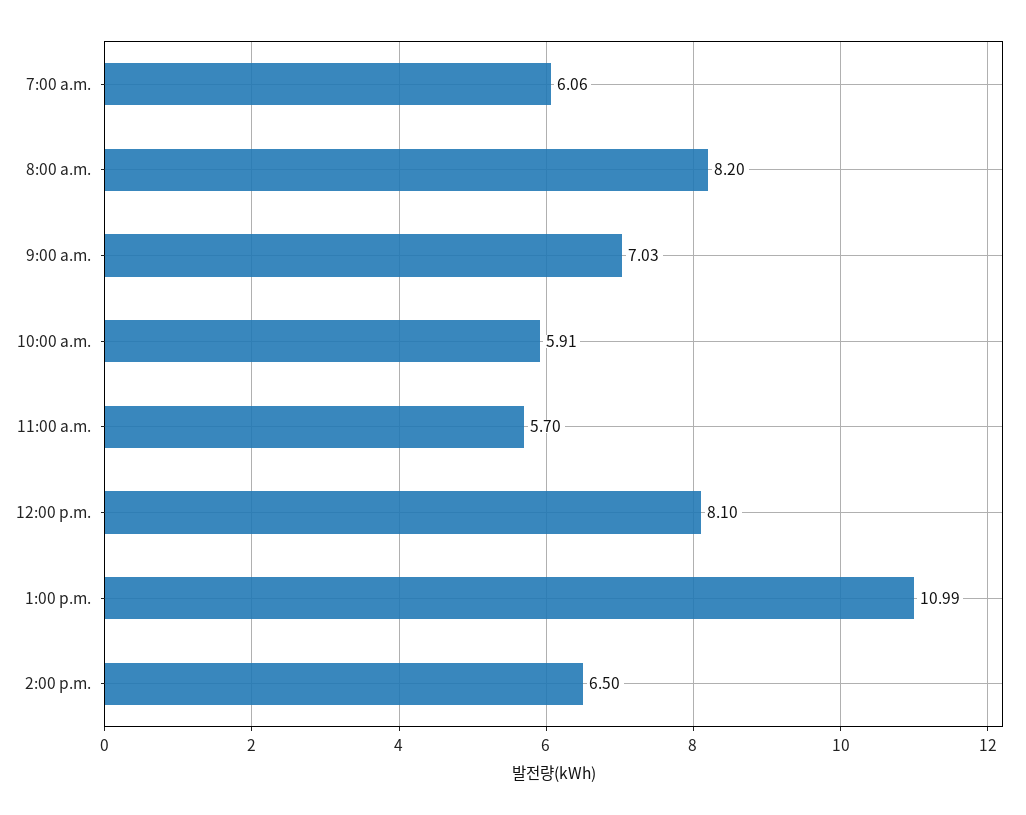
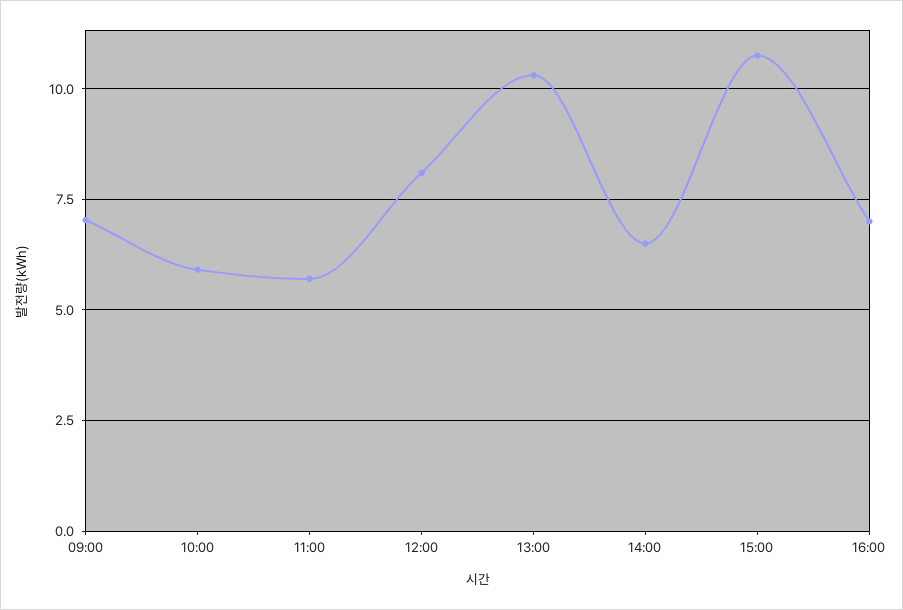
7:00 a.m.: 6.06 -> none
8:00 a.m.: 8.2 -> none
1:00 p.m.: 10.99 -> 10.25
15:00: none -> 10.75
16:00: none -> 7

